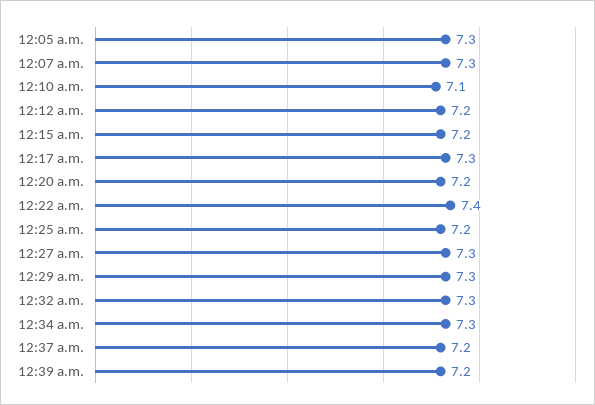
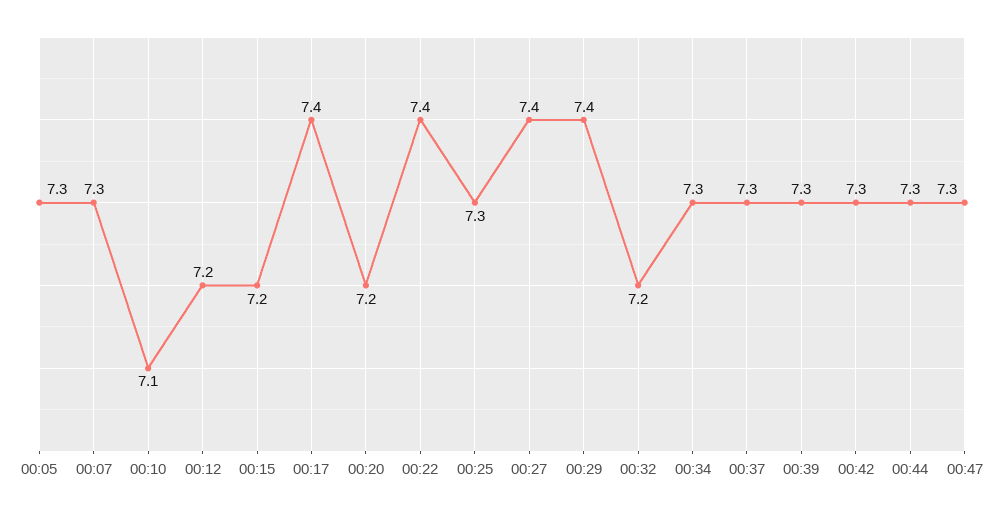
12:17 a.m.: 7.3 -> 7.4
12:25 a.m.: 7.2 -> 7.3
12:27 a.m.: 7.3 -> 7.4
12:29 a.m.: 7.3 -> 7.4
12:32 a.m.: 7.3 -> 7.2
12:37 a.m.: 7.2 -> 7.3
12:39 a.m.: 7.2 -> 7.3
00:42: none -> 7.3
00:44: none -> 7.3
00:47: none -> 7.3

